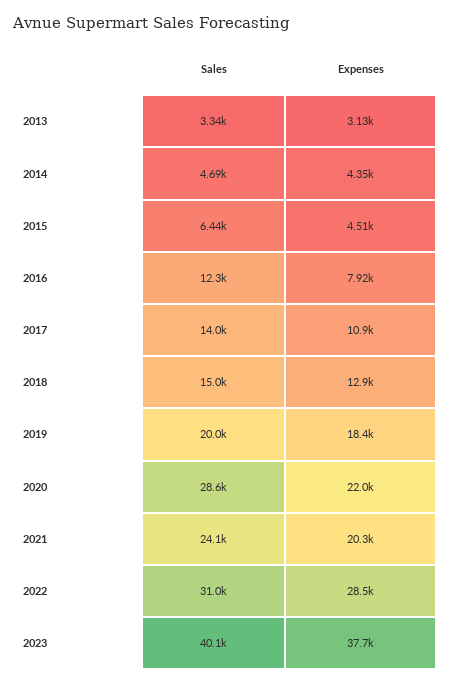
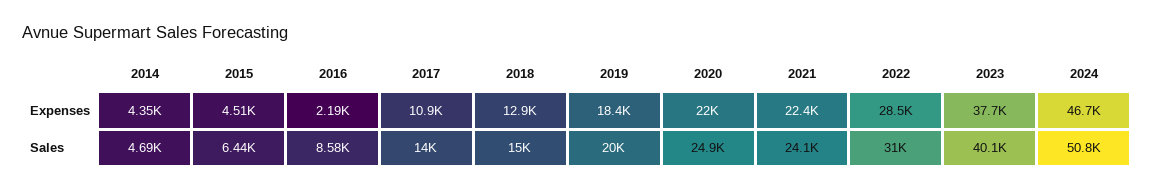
Sales, 2013: 3340 -> none
Expenses, 2013: 3130 -> none
Sales, 2016: 12300 -> 8580
Expenses, 2016: 7920 -> 2190
Sales, 2020: 28600 -> 24900
Expenses, 2021: 20300 -> 22400
Expenses, 2024: none -> 46700
Sales, 2024: none -> 50800

